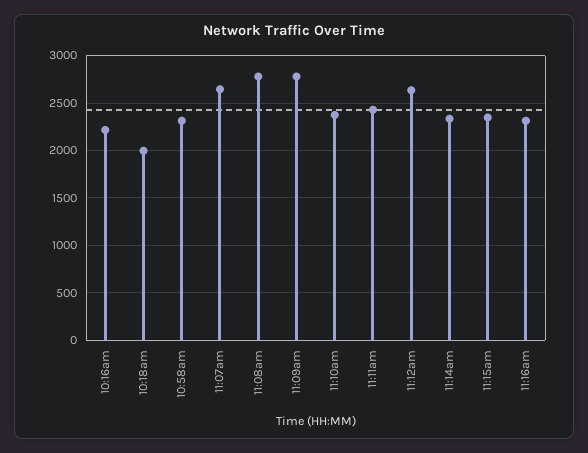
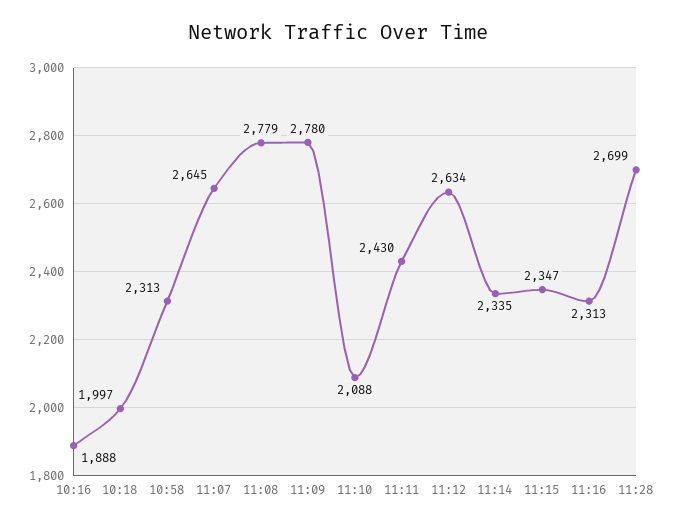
10:16am: 2200 -> 1888
11:10am: 2400 -> 2088
11:28: none -> 2699

